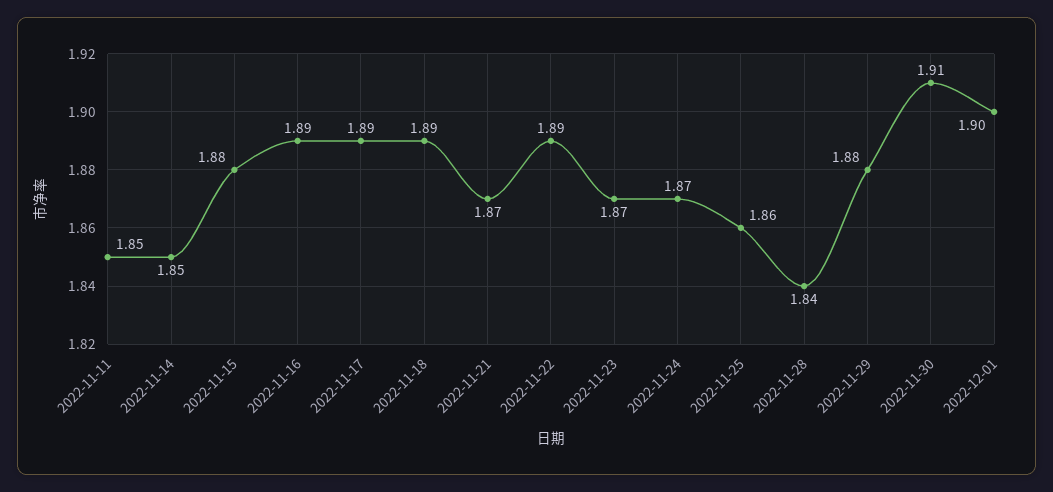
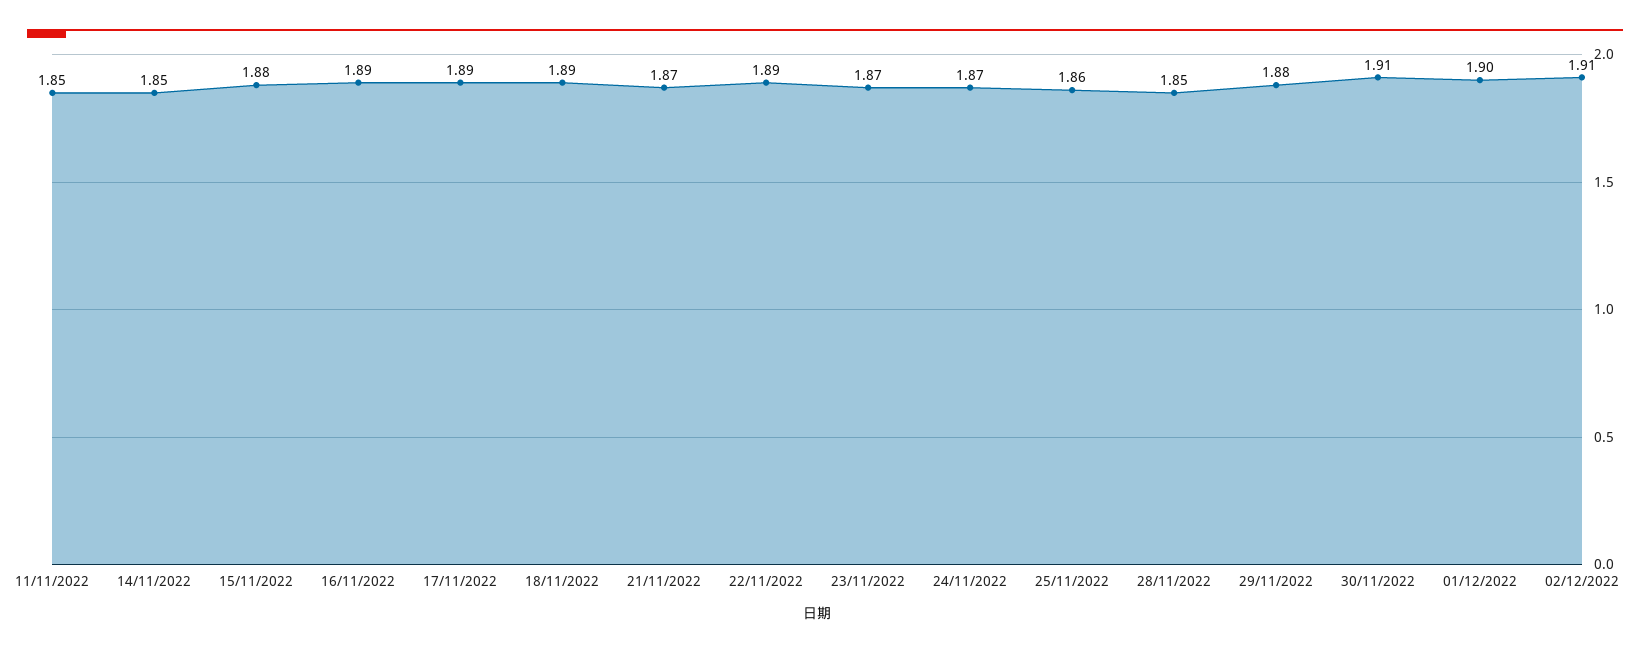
2022-11-28: 1.84 -> 1.85
02/12/2022: none -> 1.91

